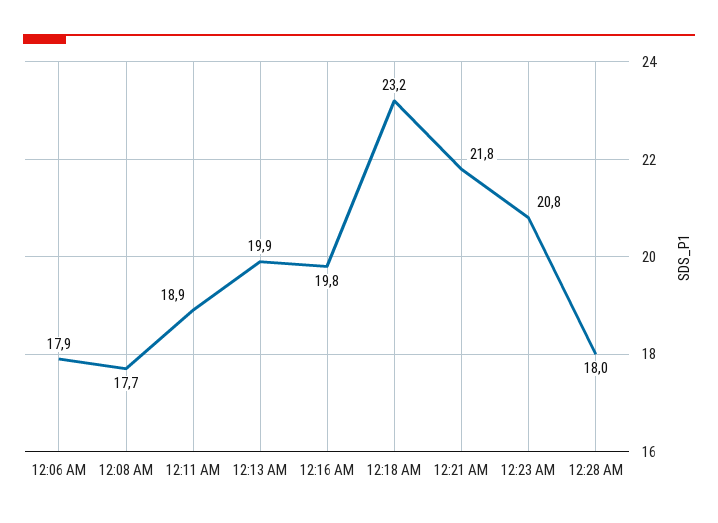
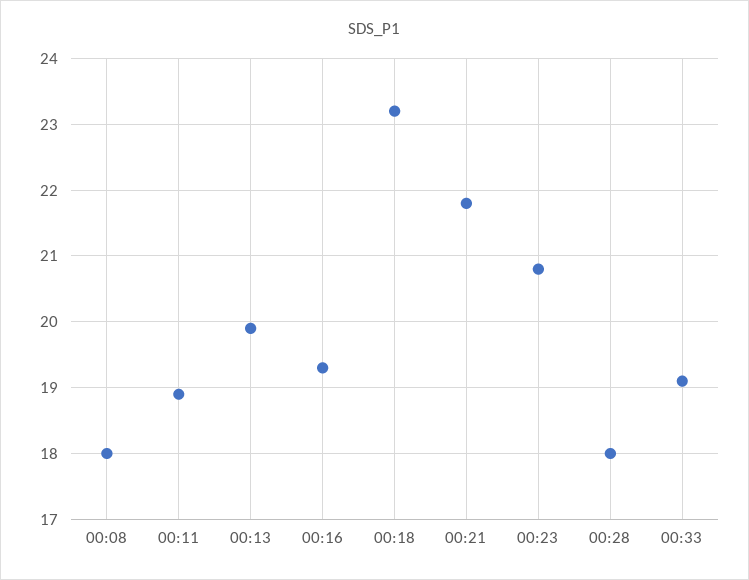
12:06 AM: 17.9 -> none
12:08 AM: 17.7 -> 18
12:16 AM: 19.8 -> 19.3
00:33: none -> 19.1

